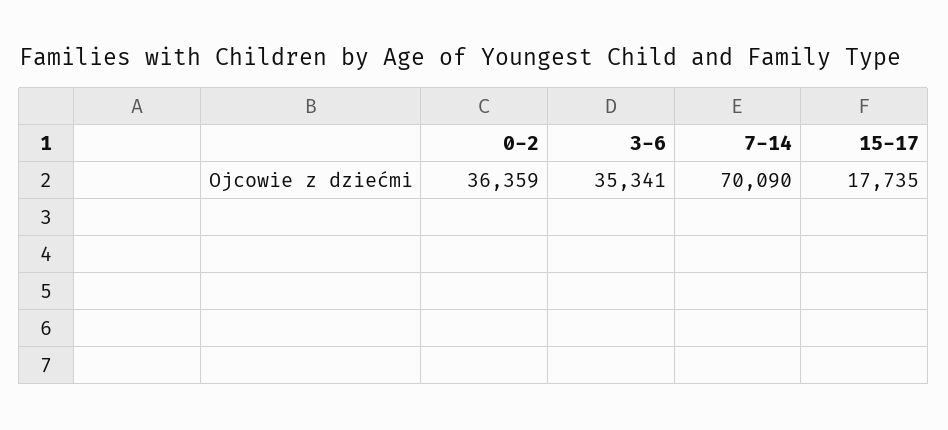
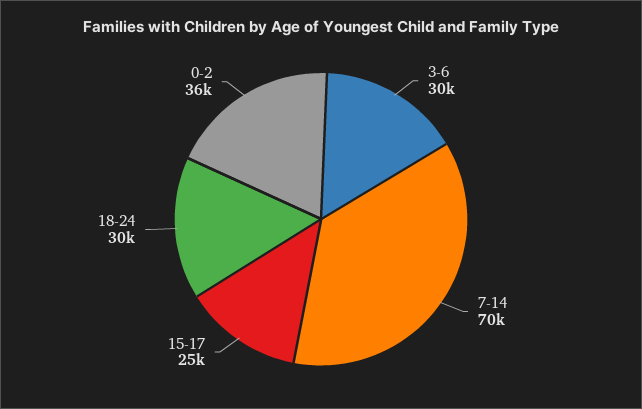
3-6: 35341 -> 30000
15-17: 17735 -> 25000
18-24: none -> 30000

